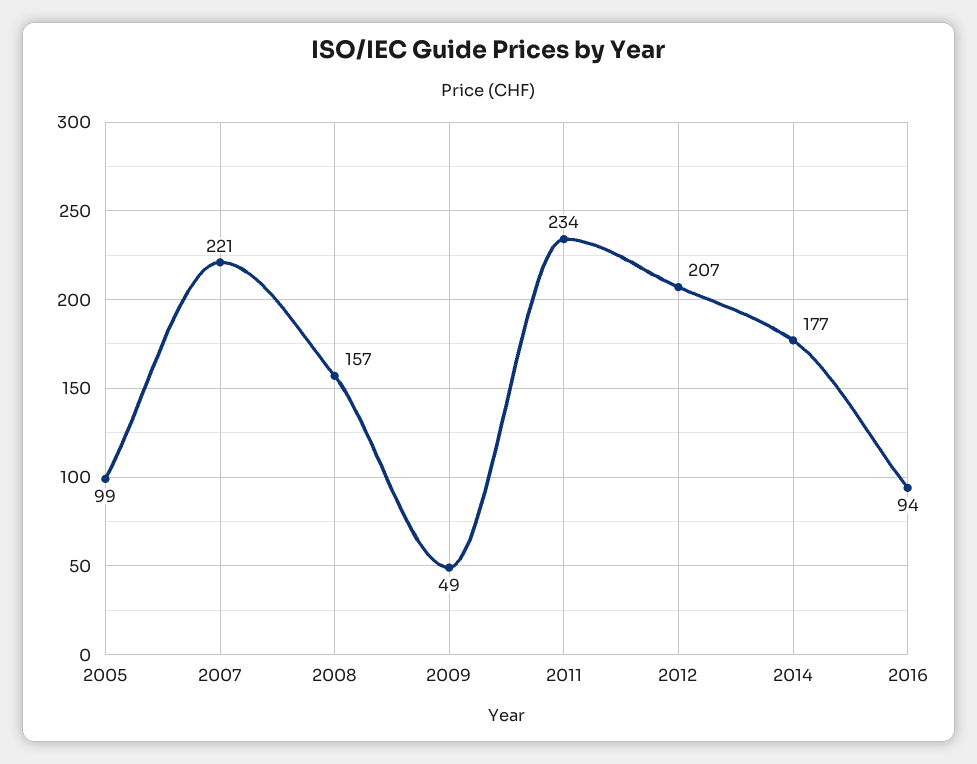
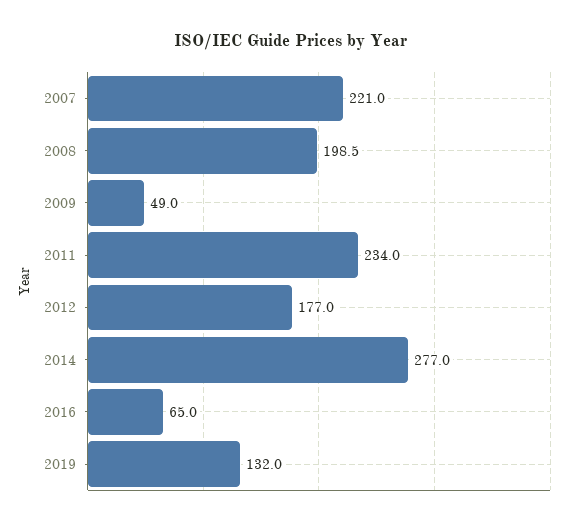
2005: 99 -> none
2008: 157 -> 198.5
2012: 207 -> 177
2014: 177 -> 277
2016: 94 -> 65
2019: none -> 132

